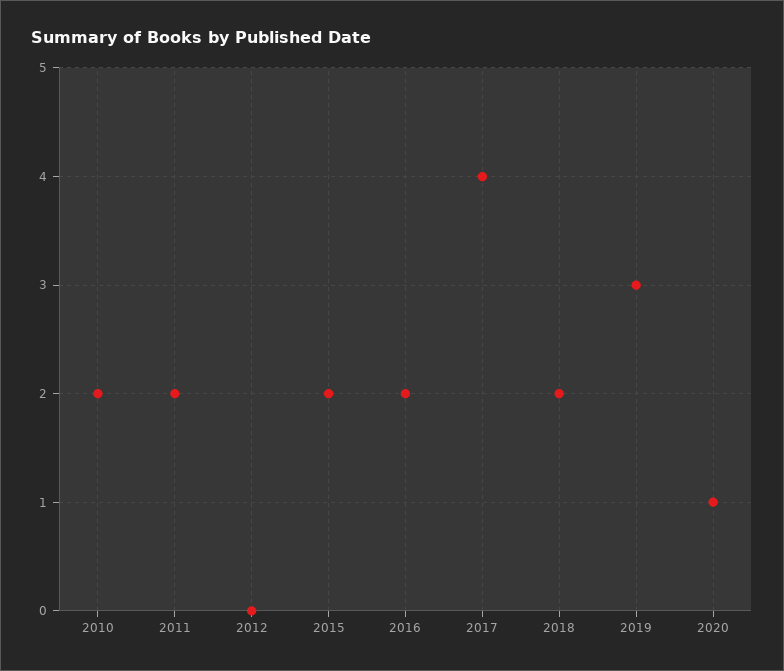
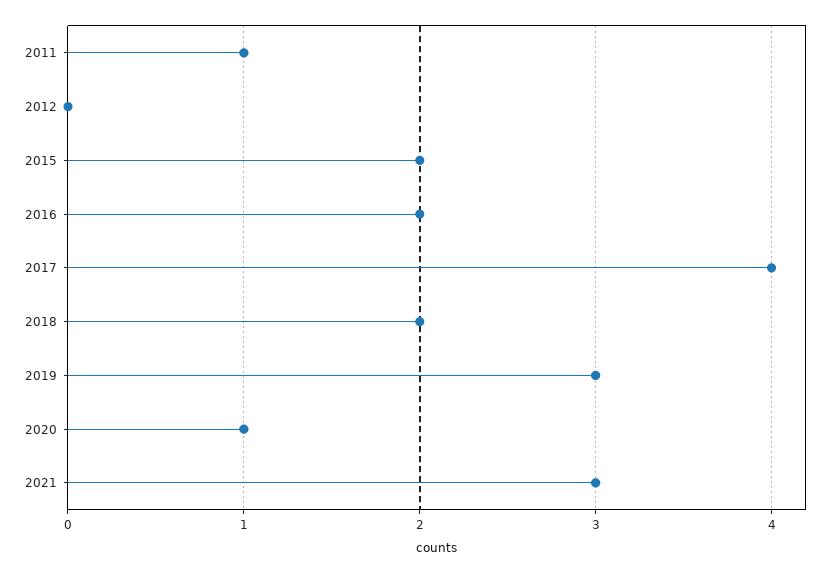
2010: 2 -> none
2011: 2 -> 1
2021: none -> 3

